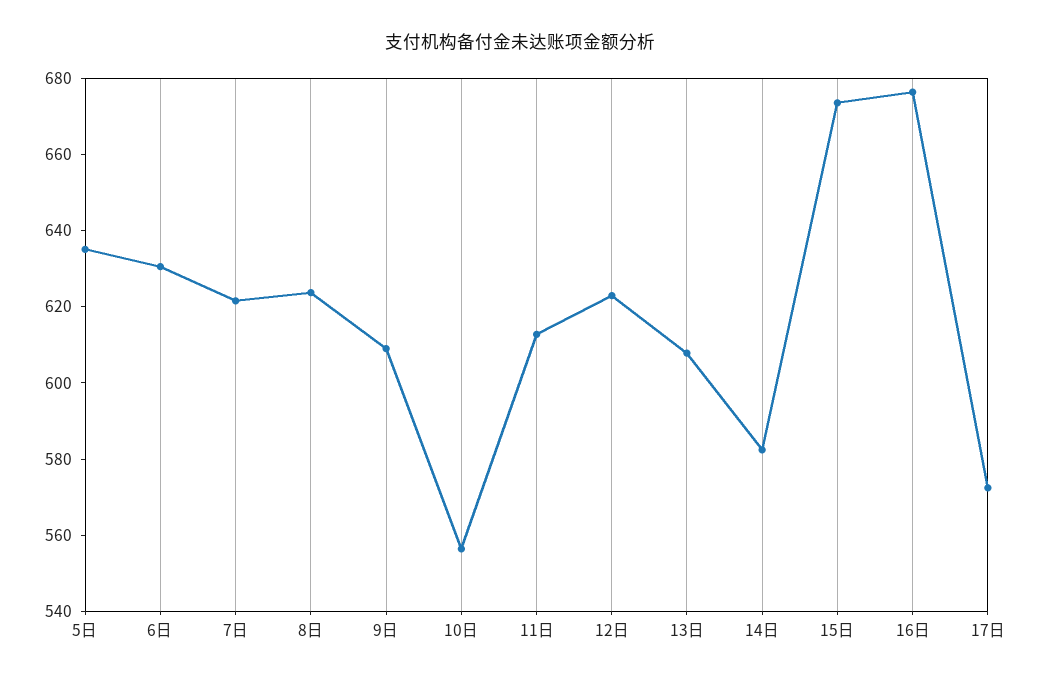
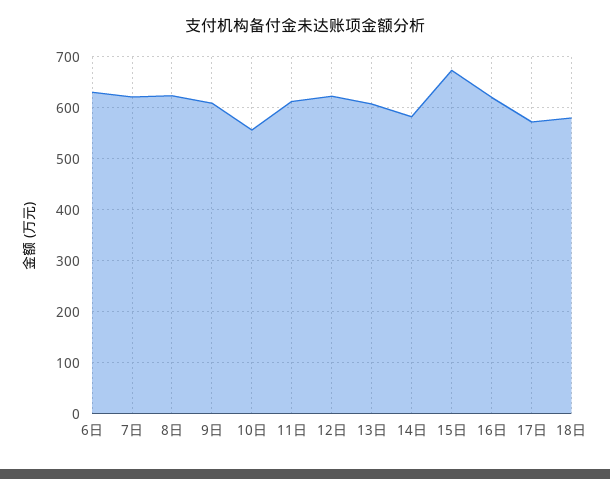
5日: 635 -> none
16日: 675 -> 620
18日: none -> 580

